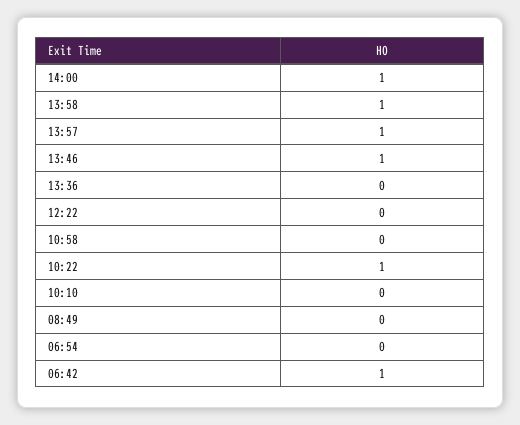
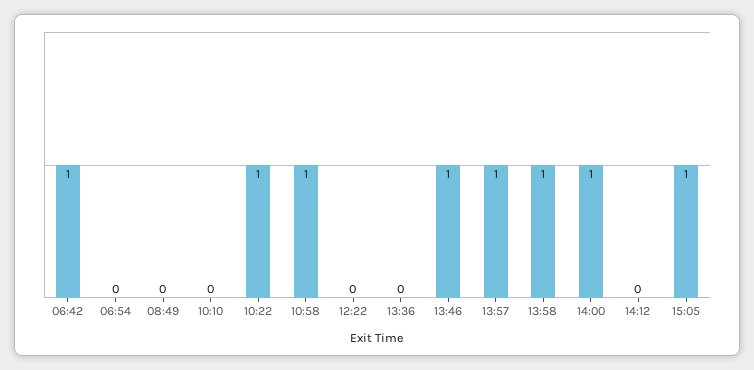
10:58: 0 -> 1
14:12: none -> 0
15:05: none -> 1

